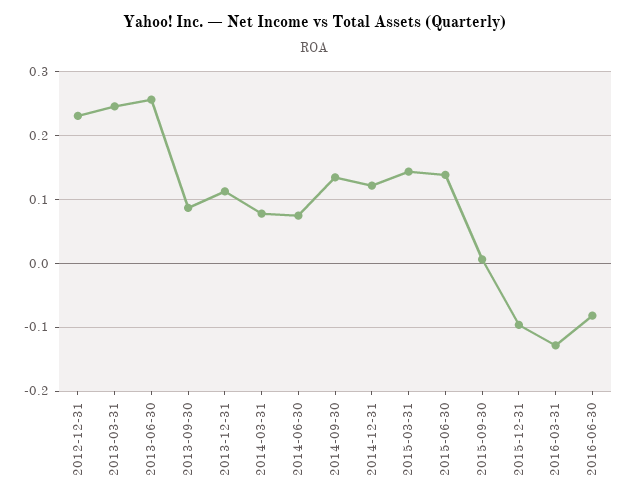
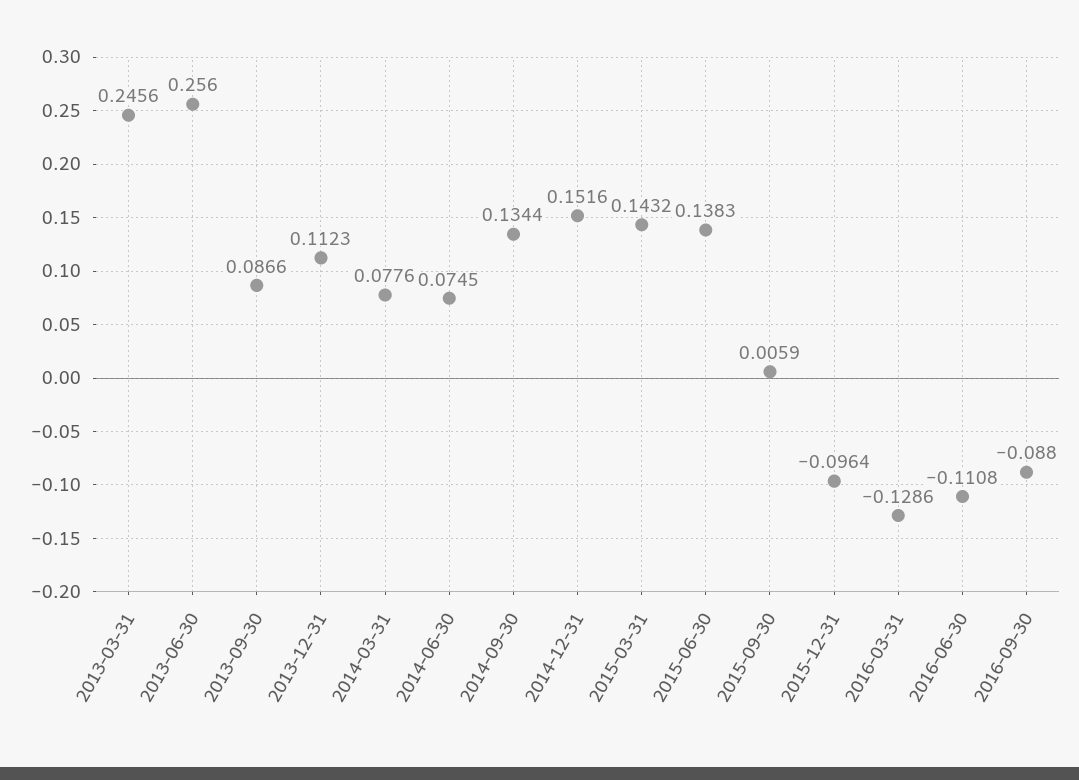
2012-12-31: 0.23 -> none
2014-12-31: 0.12 -> 0.1516
2016-06-30: -0.08 -> -0.1108
2016-09-30: none -> -0.088

